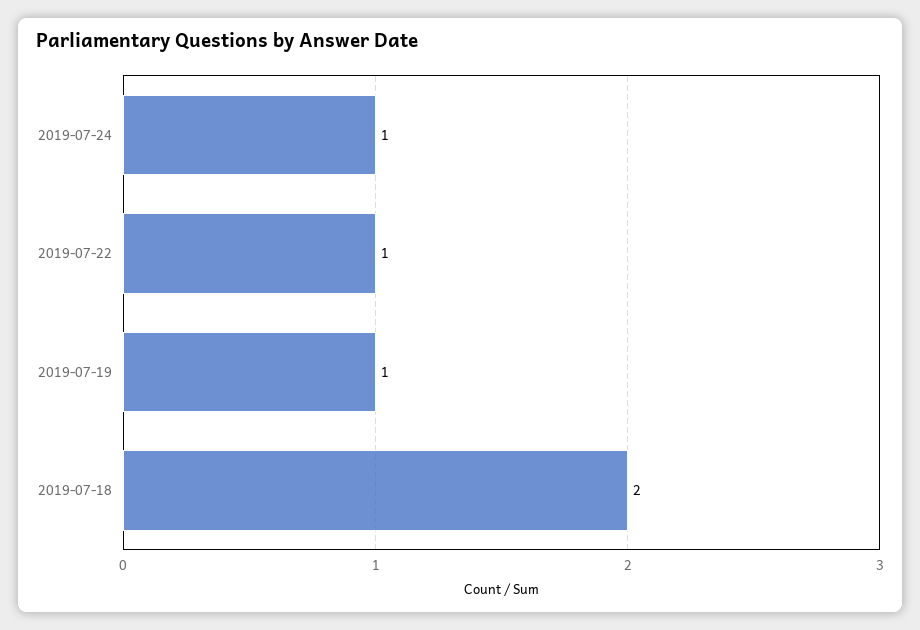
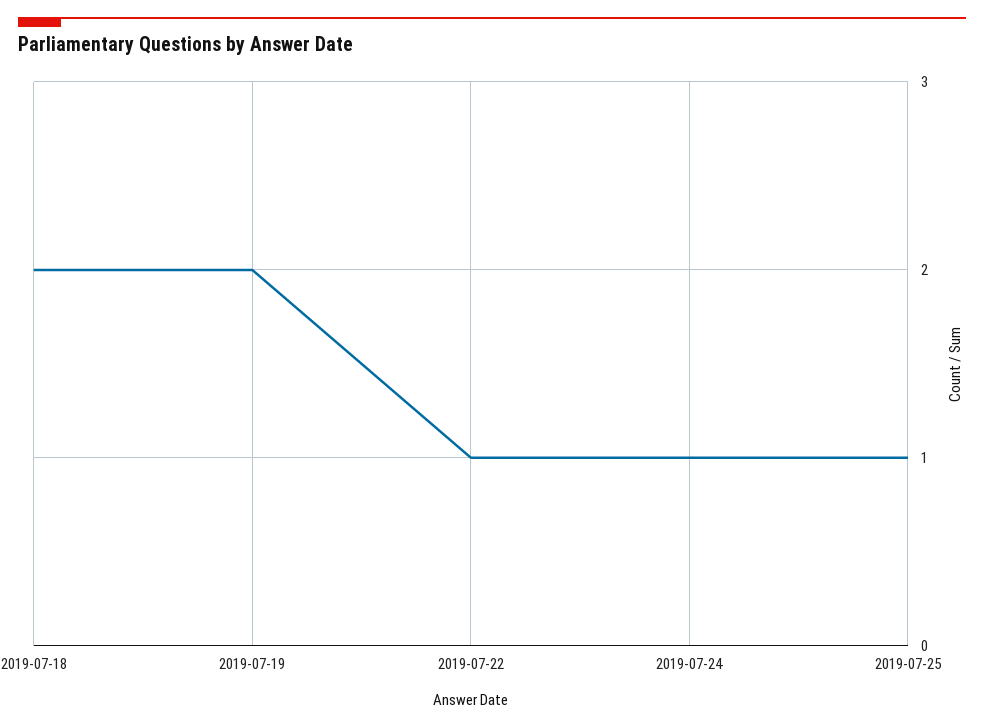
2019-07-19: 1 -> 2
2019-07-25: none -> 1

